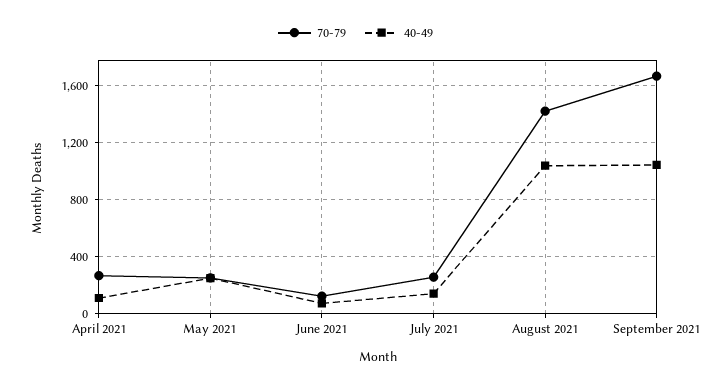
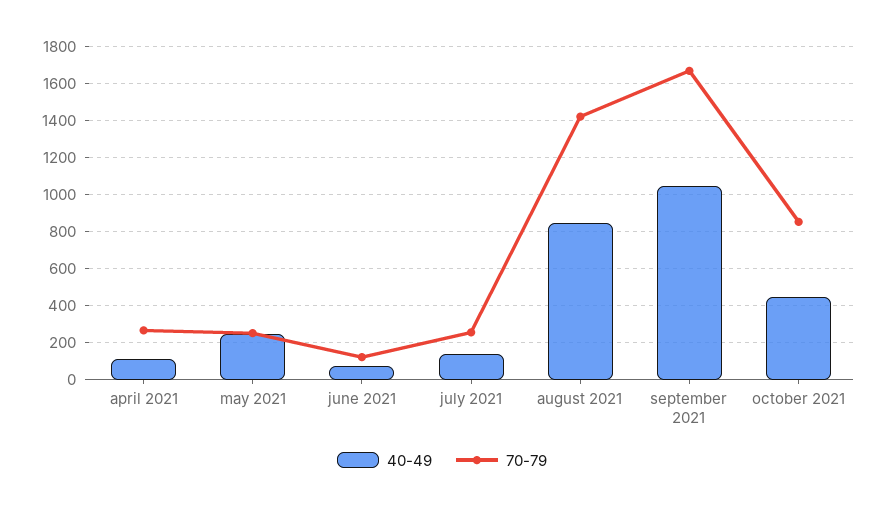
40-49, August 2021: 1050 -> 850
40-49, october 2021: none -> 450
70-79, october 2021: none -> 850

